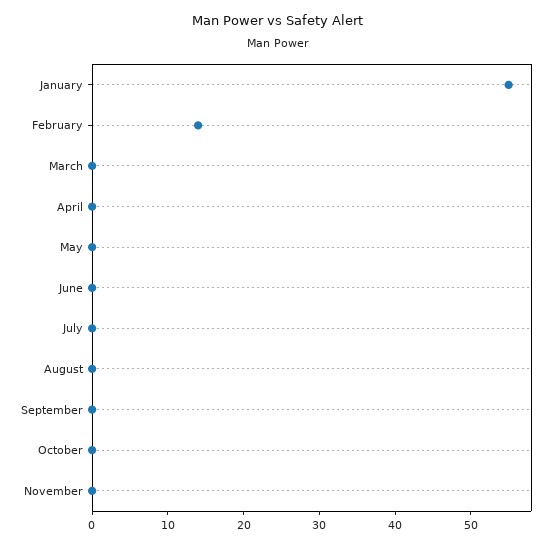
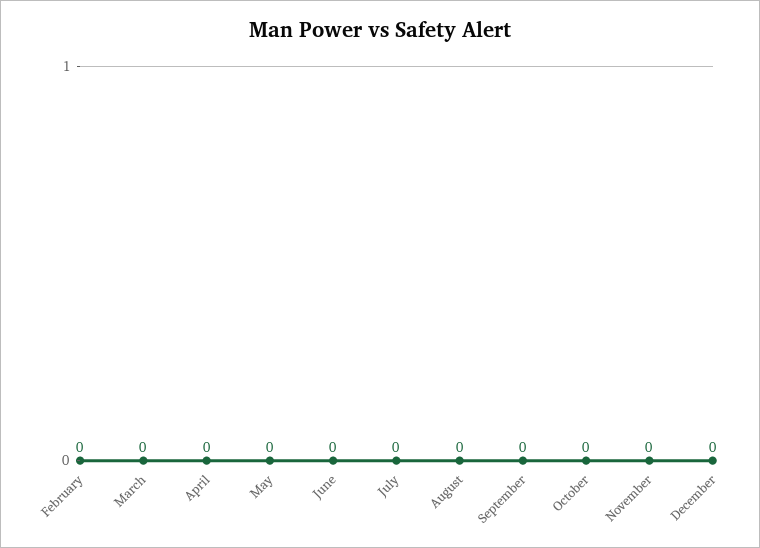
January: 55 -> none
February: 15 -> 0
December: none -> 0

